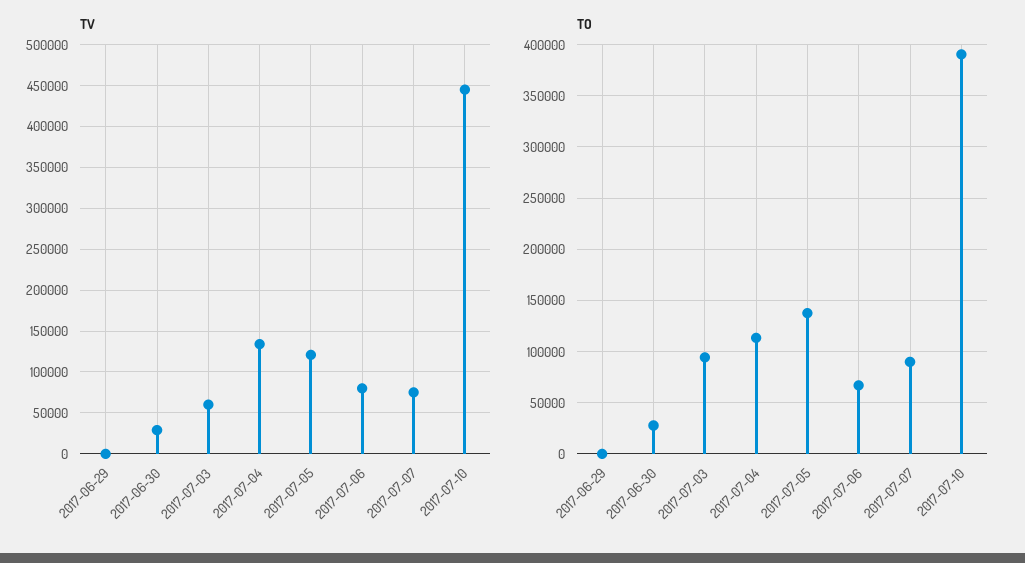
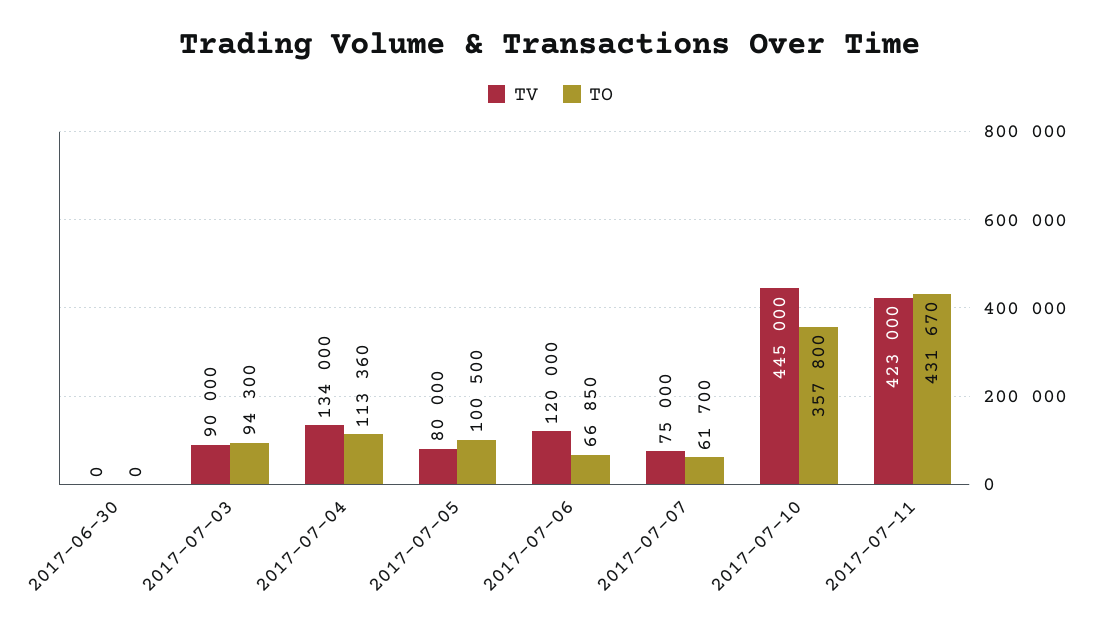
TV, 2017-06-29: 0 -> none
TV, 2017-06-30: 30000 -> 0
TV, 2017-07-03: 60000 -> 90000
TV, 2017-07-05: 120000 -> 80000
TV, 2017-07-06: 80000 -> 120000
TO, 2017-06-29: 0 -> none
TO, 2017-06-30: 30000 -> 0
TO, 2017-07-05: 140000 -> 100500
TO, 2017-07-07: 90000 -> 61700
TO, 2017-07-10: 390000 -> 357800
TV, 2017-07-11: none -> 423000
TO, 2017-07-11: none -> 431670

